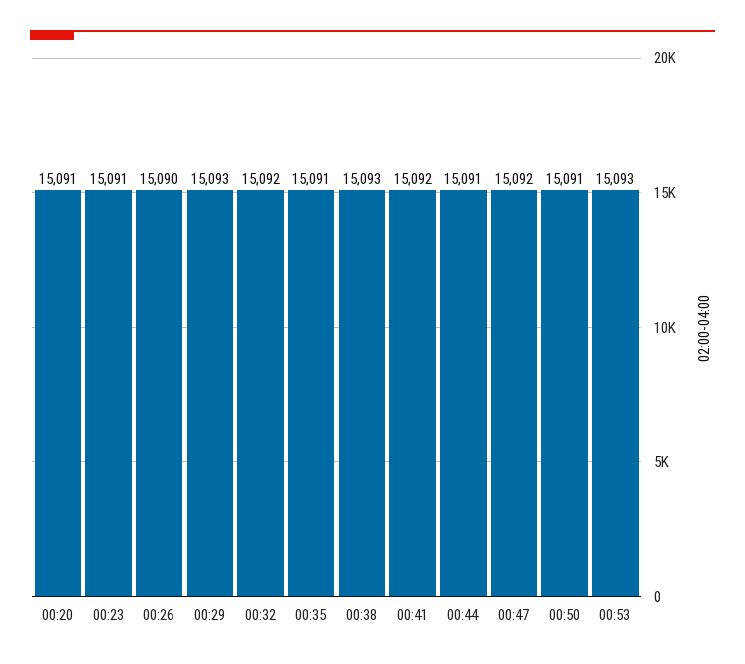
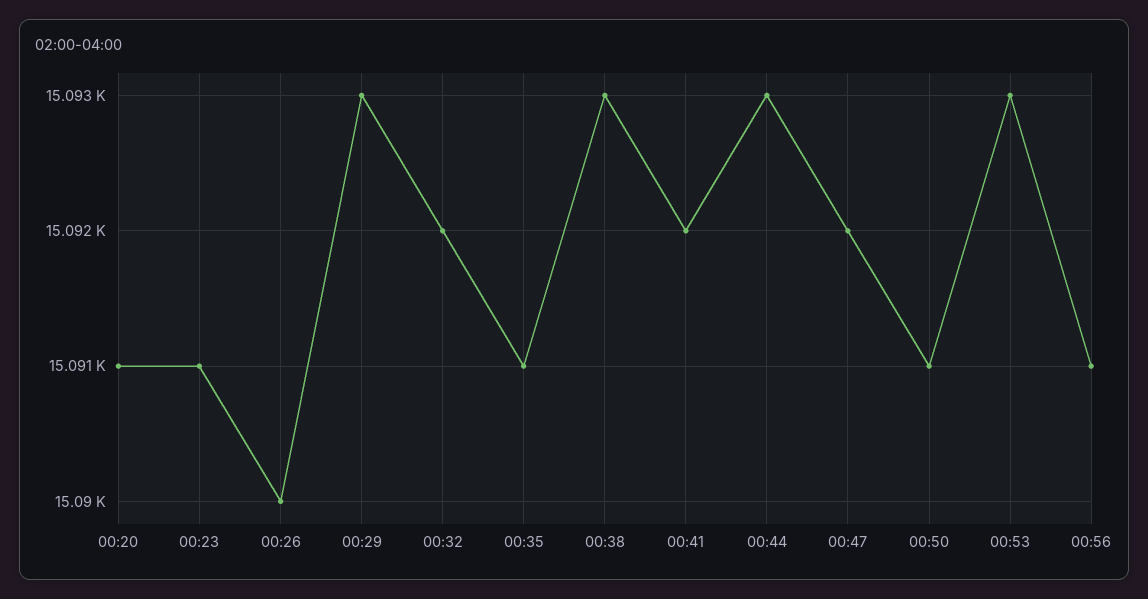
00:44: 15091 -> 15093
00:56: none -> 15091

